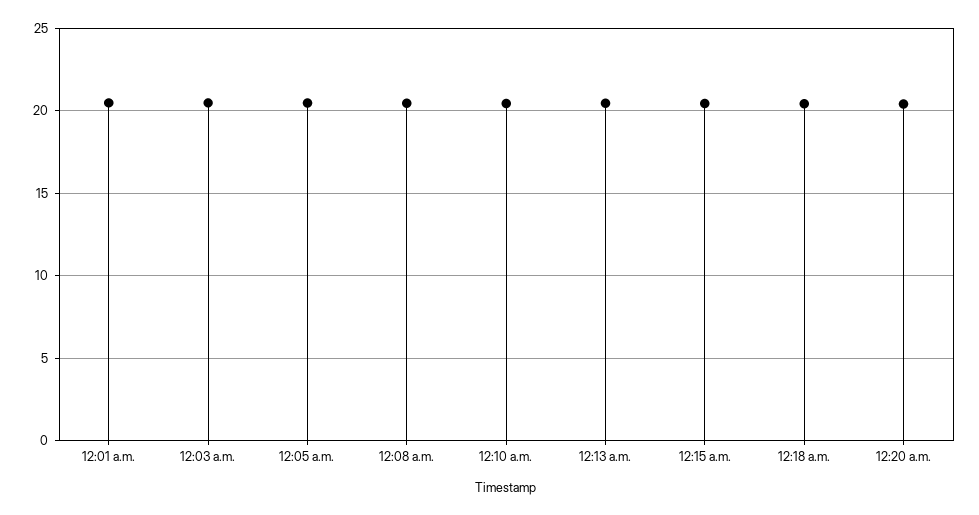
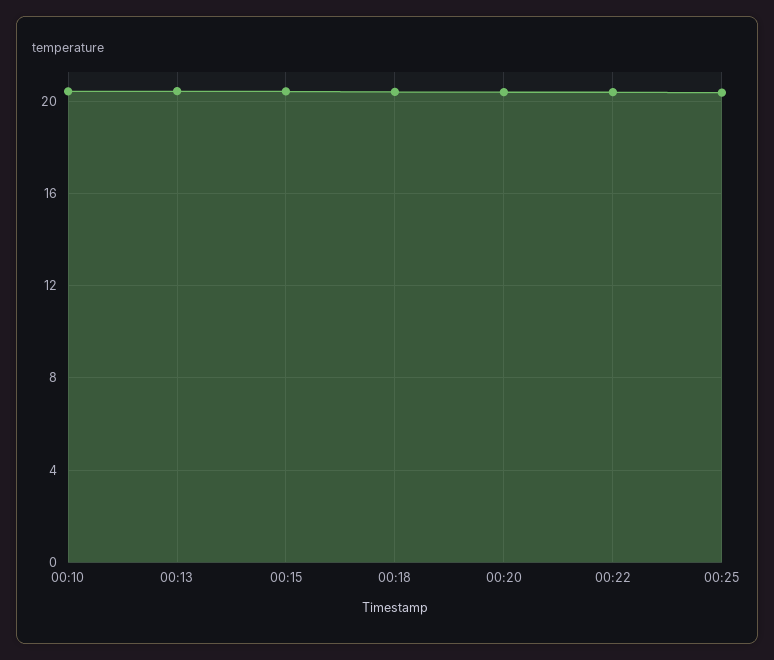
12:01 a.m.: 20.5 -> none
12:03 a.m.: 20.5 -> none
12:05 a.m.: 20.5 -> none
12:08 a.m.: 20.5 -> none
00:22: none -> 20.5
00:25: none -> 20.5

